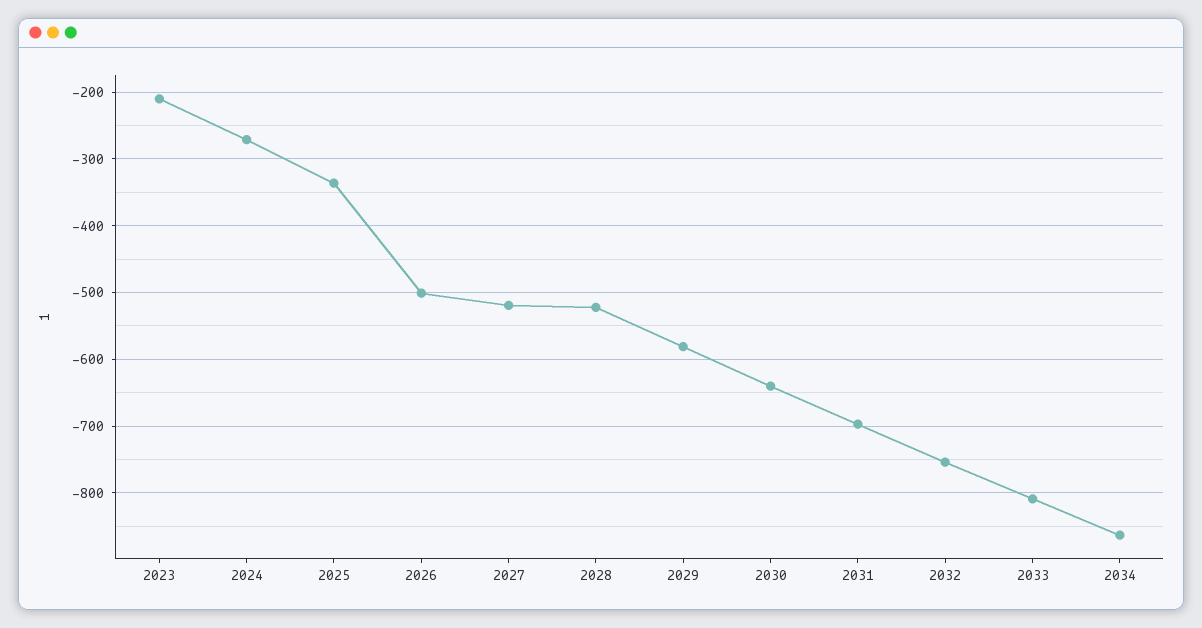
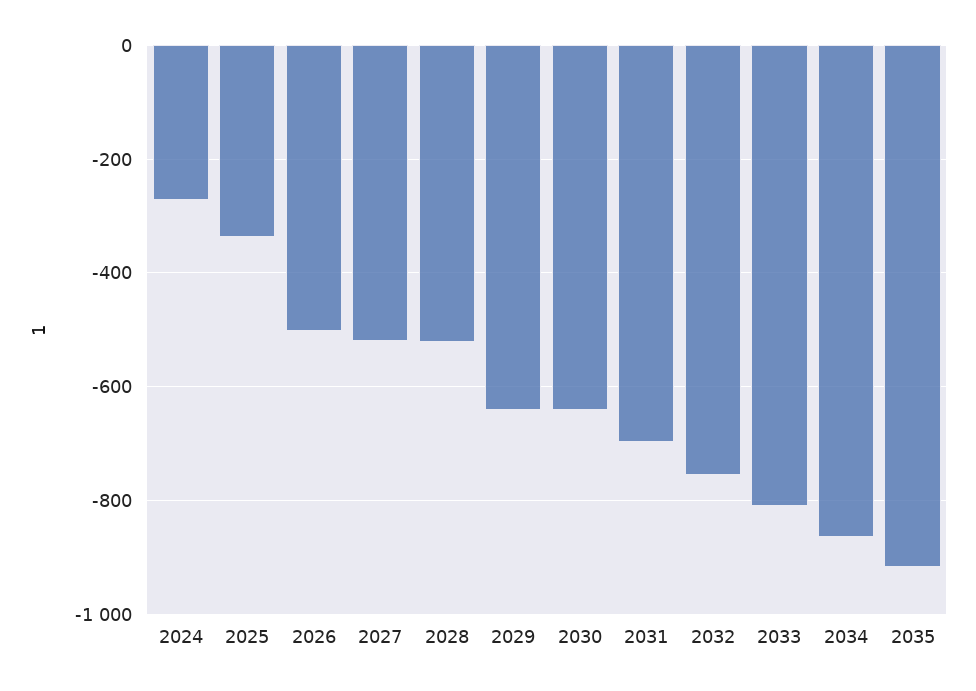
2023: -210 -> none
2029: -580 -> -640
2035: none -> -920

